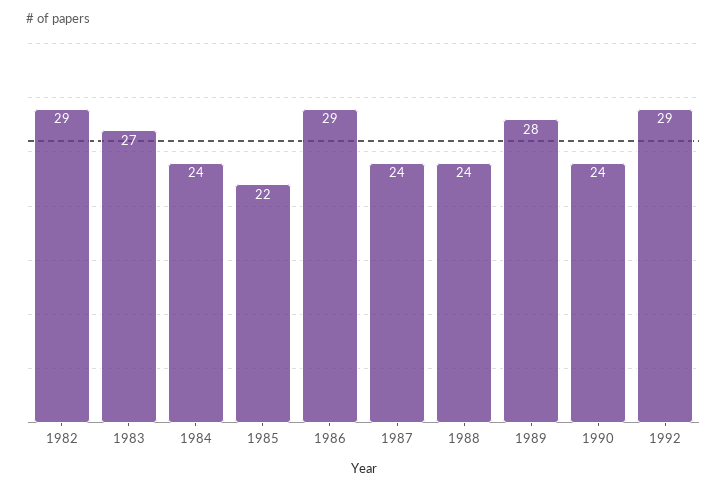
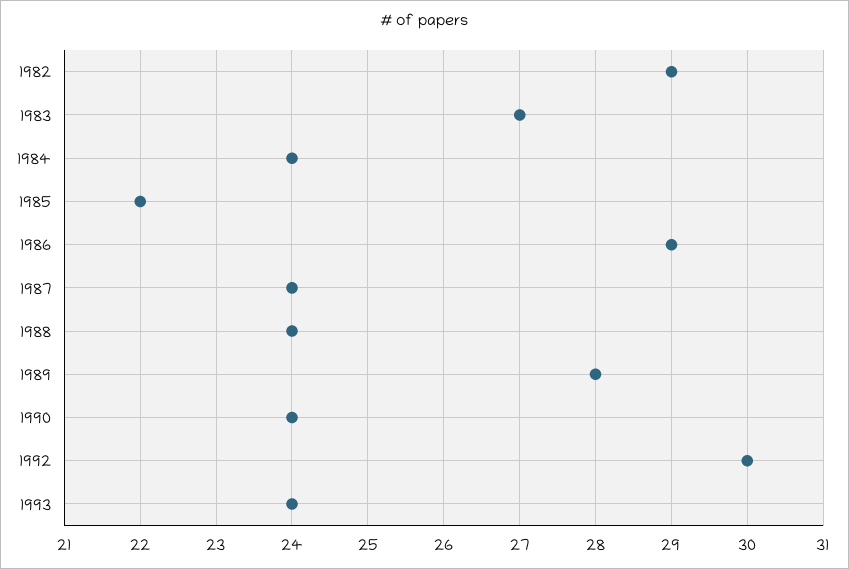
1992: 29 -> 30
1993: none -> 24

